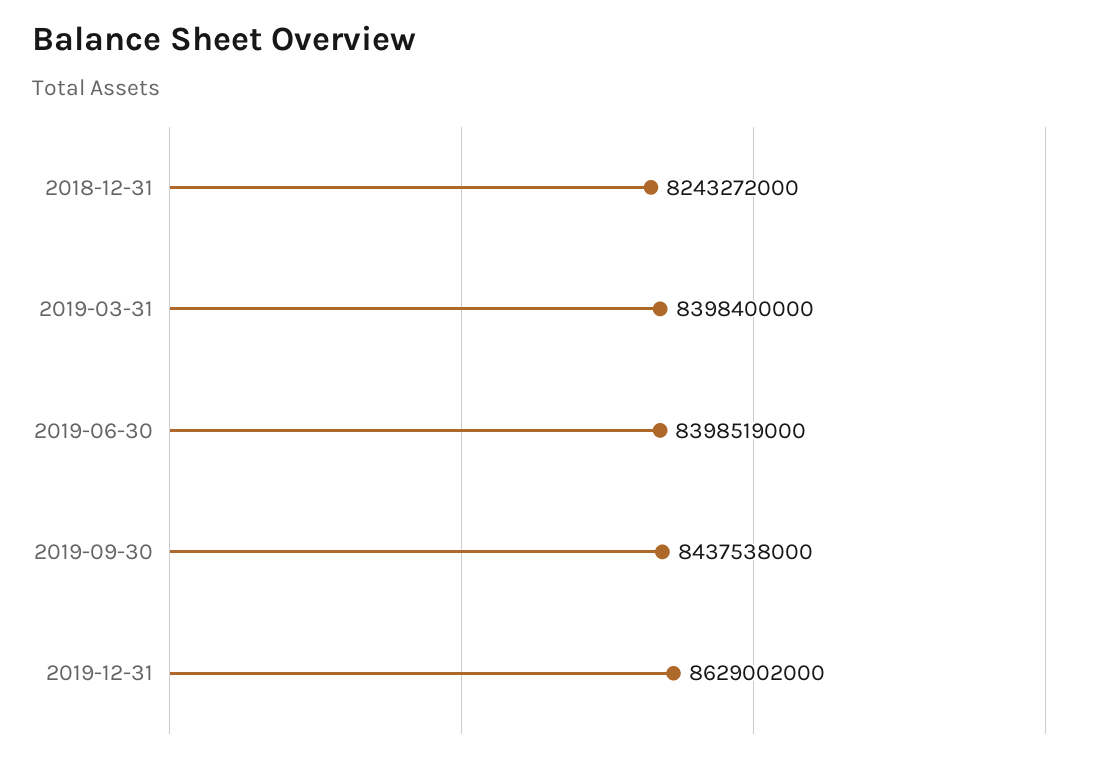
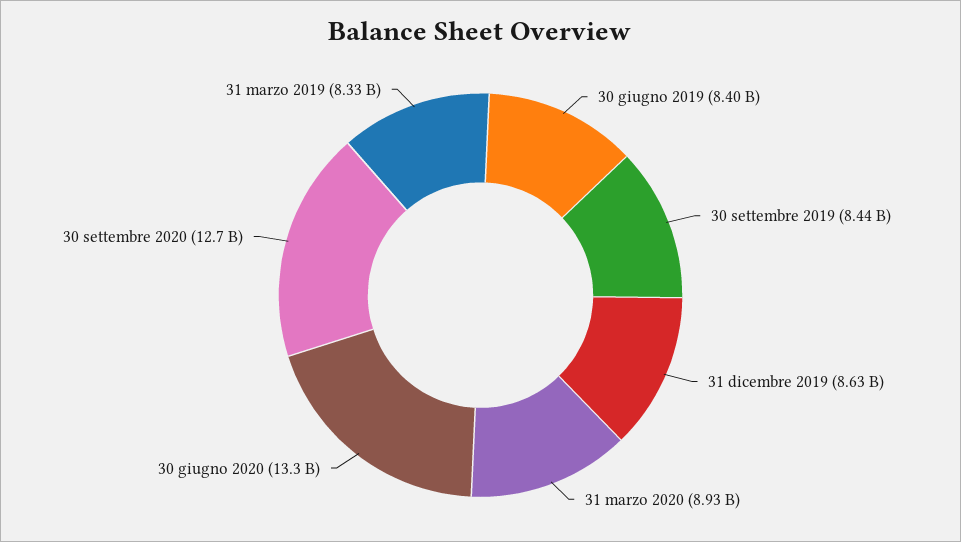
2018-12-31: 8243272000 -> none
2019-03-31: 8398400000 -> 8330000000
31 marzo 2020: none -> 8930000000
30 giugno 2020: none -> 13300000000
30 settembre 2020: none -> 12700000000

